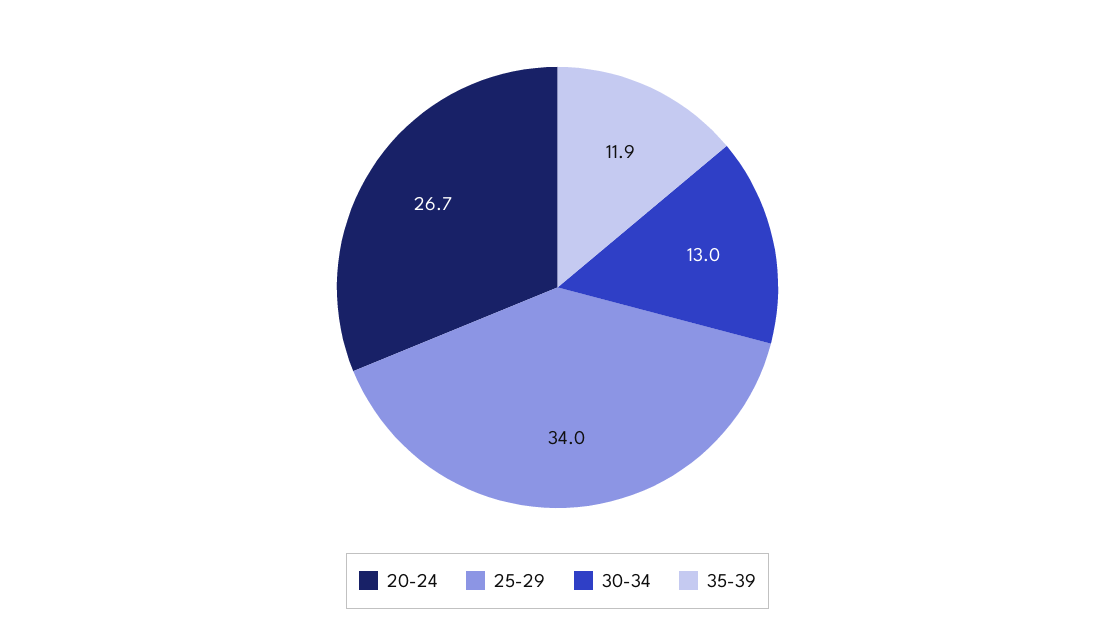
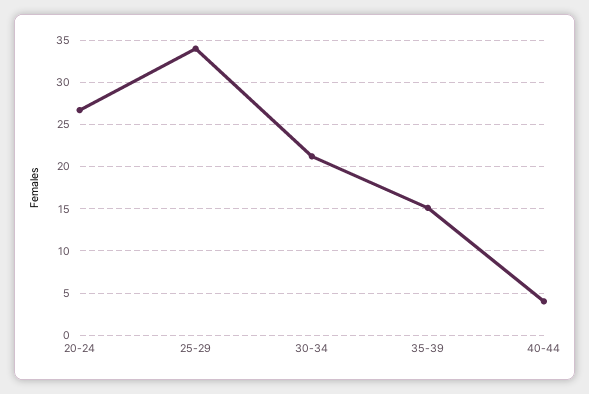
30-34: 13 -> 21
35-39: 11.9 -> 15
40-44: none -> 4

